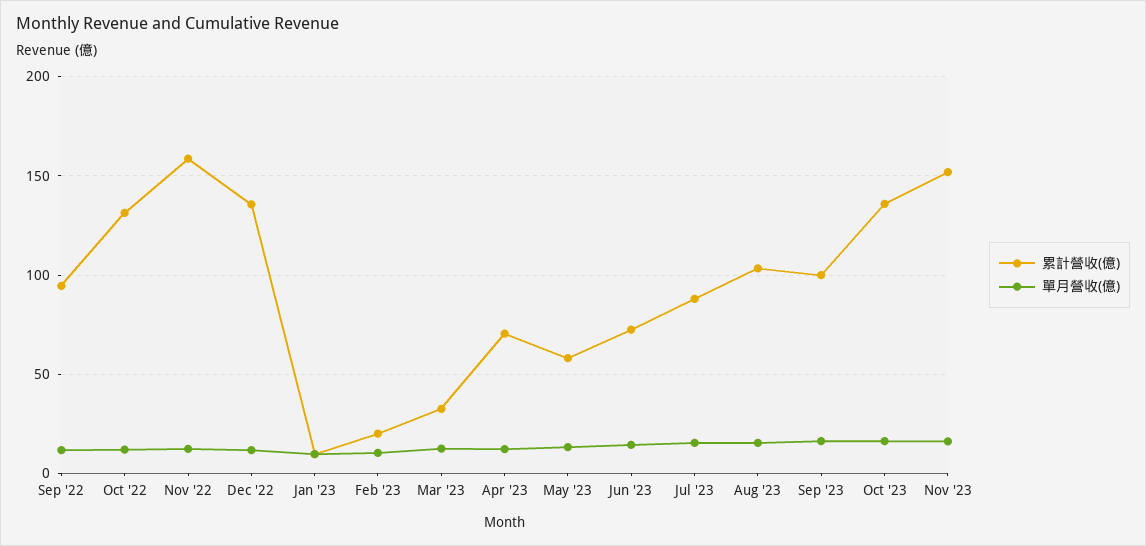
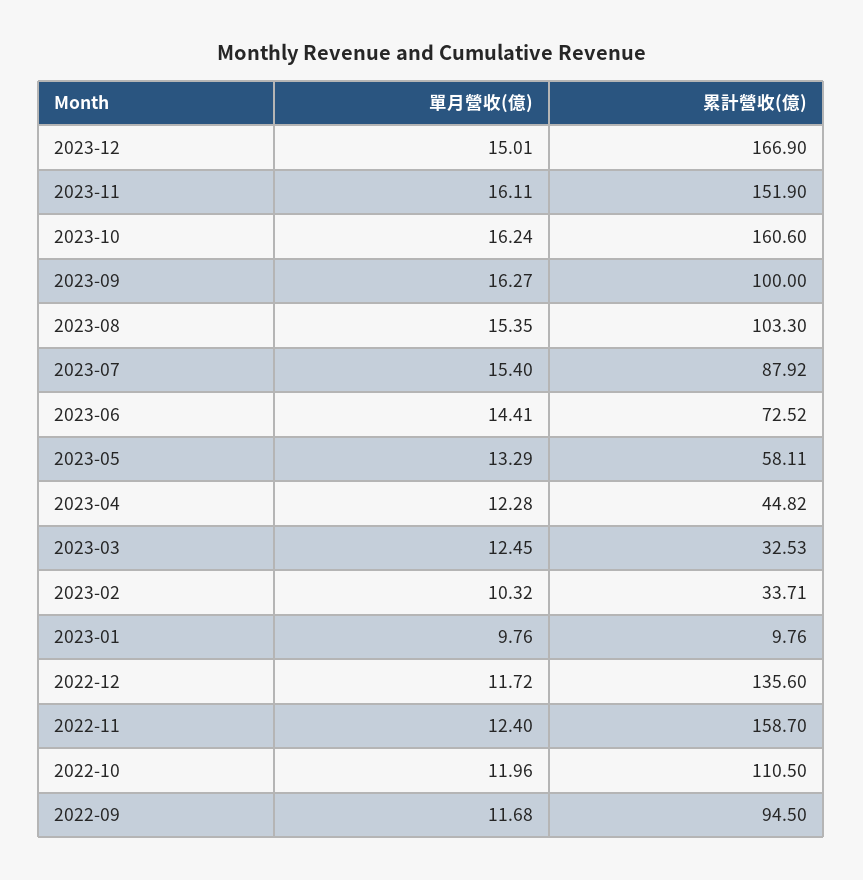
累計營收(億), Oct '22: 130 -> 110.5
累計營收(億), Feb '23: 20 -> 33.71
累計營收(億), Apr '23: 70 -> 44.82
累計營收(億), Oct '23: 135 -> 160.6
單月營收(億), 2023-12: none -> 15.01
累計營收(億), 2023-12: none -> 166.9

